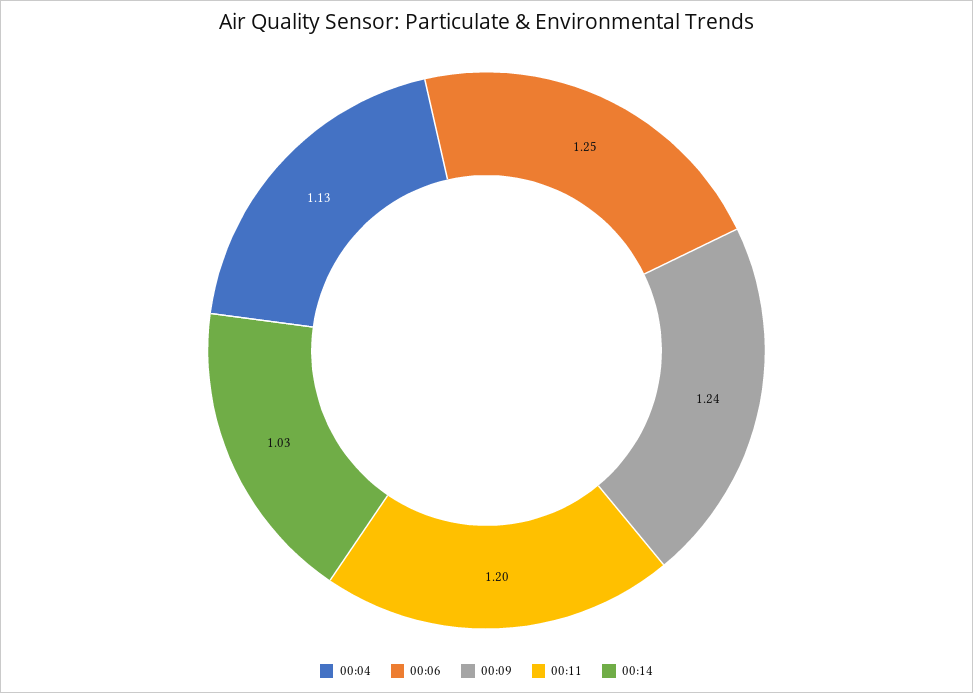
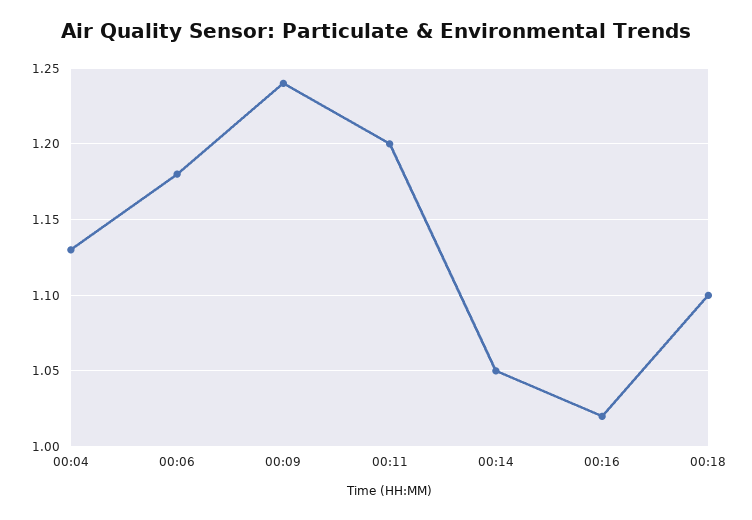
00:06: 1.25 -> 1.18
00:14: 1.03 -> 1.05
00:16: none -> 1.02
00:18: none -> 1.1

